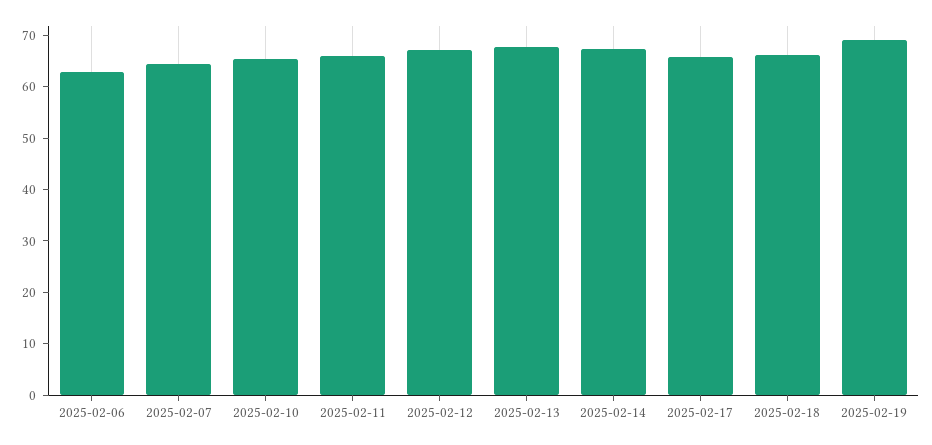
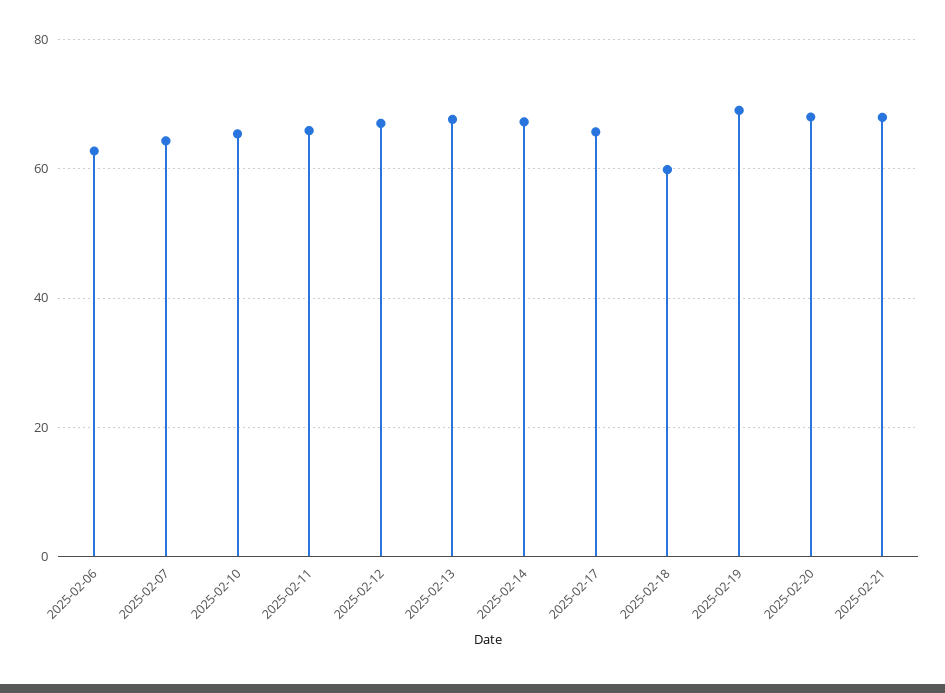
2025-02-18: 66 -> 60
2025-02-20: none -> 68
2025-02-21: none -> 68

